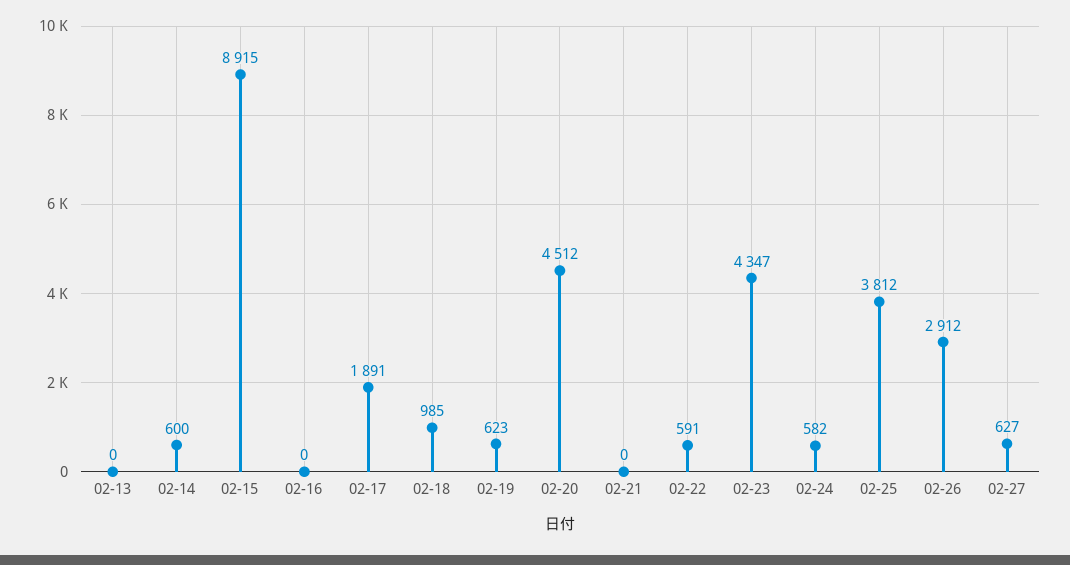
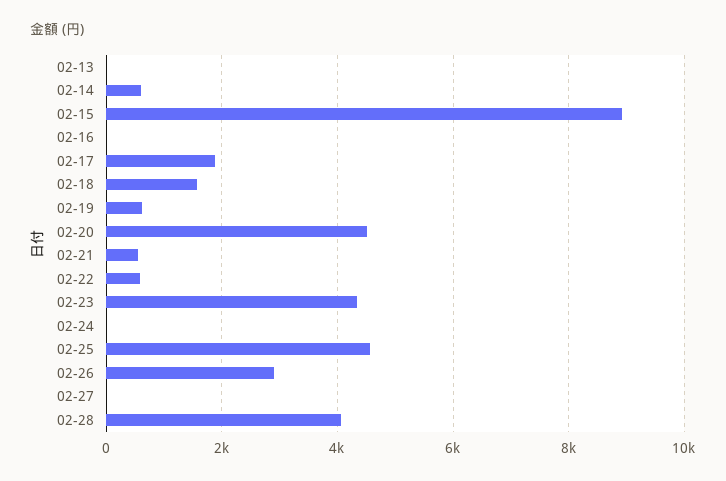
02-18: 985 -> 1600
02-21: 0 -> 600
02-24: 582 -> 0
02-25: 3812 -> 4600
02-27: 627 -> 0
02-28: none -> 4000

